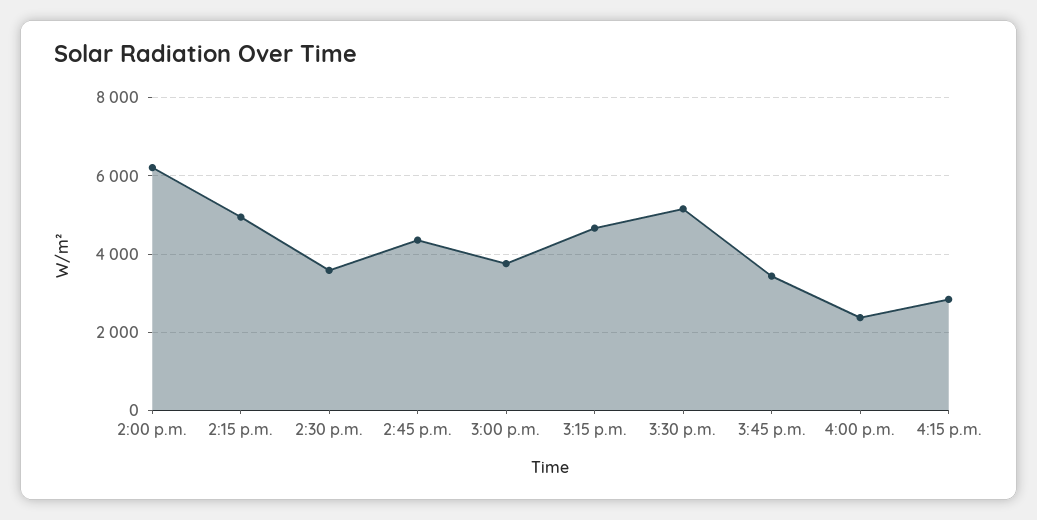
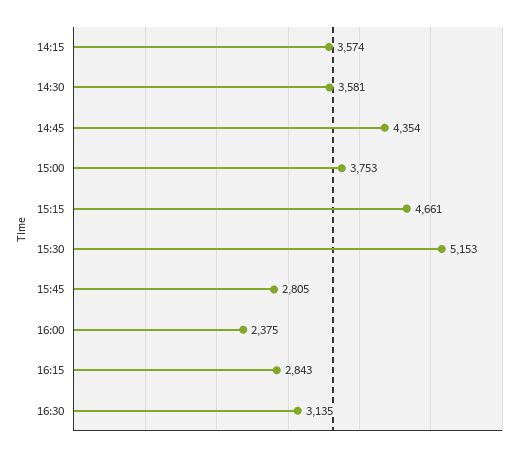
2:00 p.m.: 6200 -> none
2:15 p.m.: 5000 -> 3574
3:45 p.m.: 3400 -> 2805
16:30: none -> 3135

